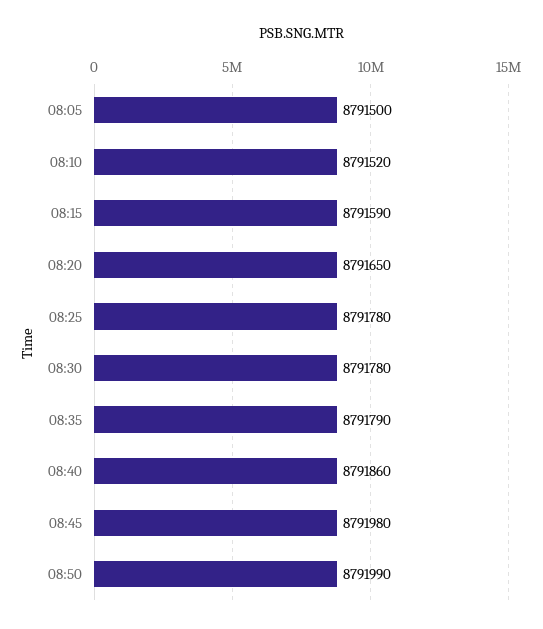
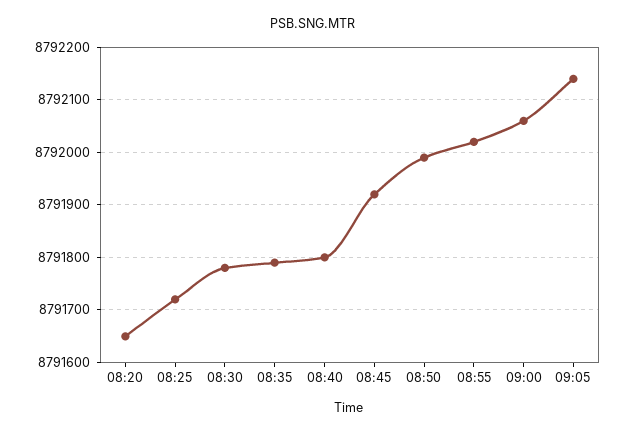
08:05: 8791500 -> none
08:10: 8791520 -> none
08:15: 8791590 -> none
08:25: 8791780 -> 8791720
08:40: 8791860 -> 8791800
08:45: 8791980 -> 8791920
08:55: none -> 8792020
09:00: none -> 8792060
09:05: none -> 8792140

